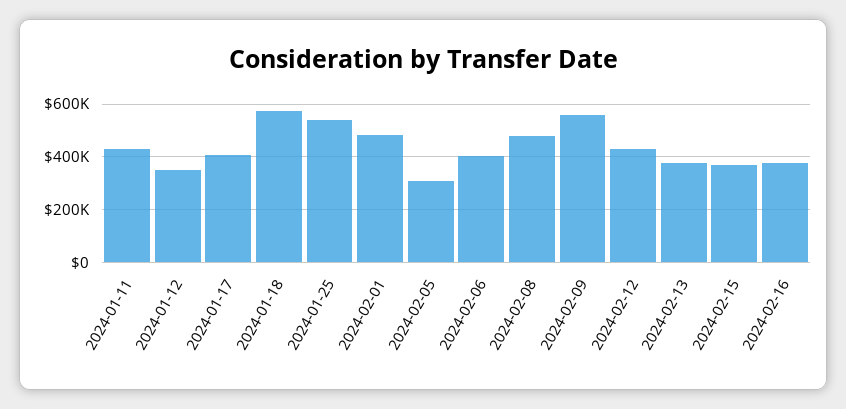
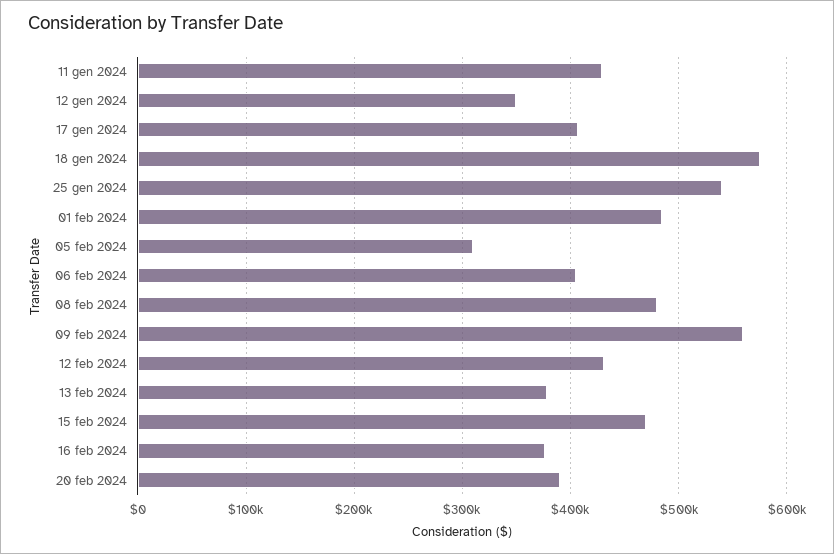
2024-02-15: 375000 -> 470000
20 feb 2024: none -> 390000

